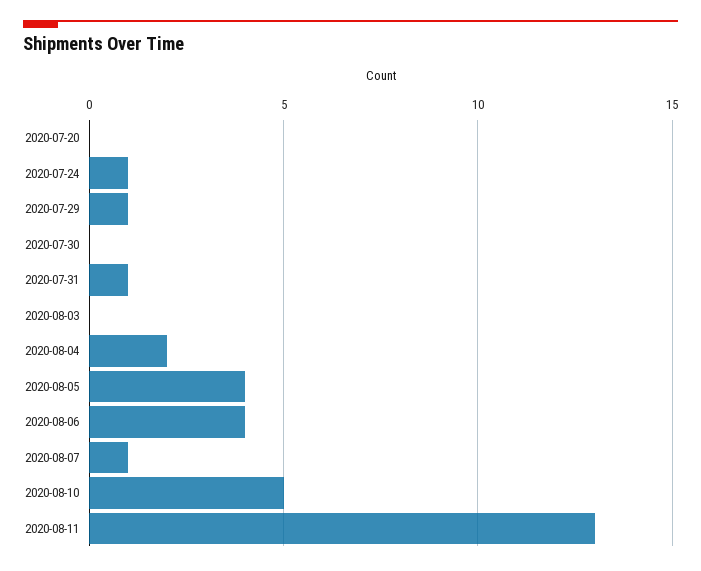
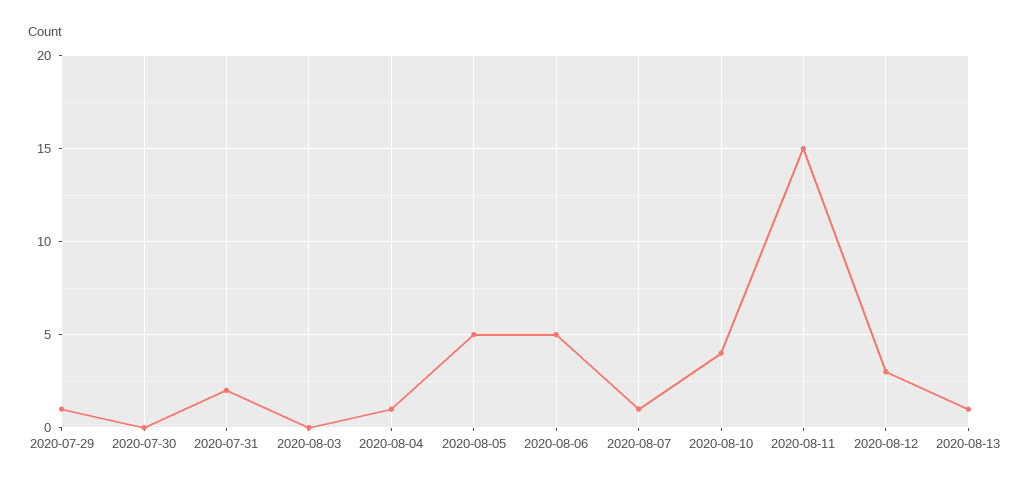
2020-07-20: 0 -> none
2020-07-24: 1 -> none
2020-07-31: 1 -> 2
2020-08-04: 2 -> 1
2020-08-05: 4 -> 5
2020-08-06: 4 -> 5
2020-08-10: 5 -> 4
2020-08-11: 13 -> 15
2020-08-12: none -> 3
2020-08-13: none -> 1

